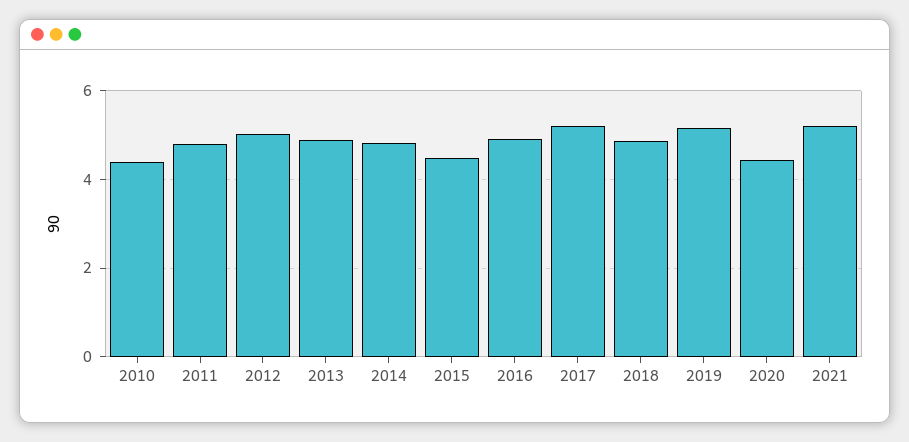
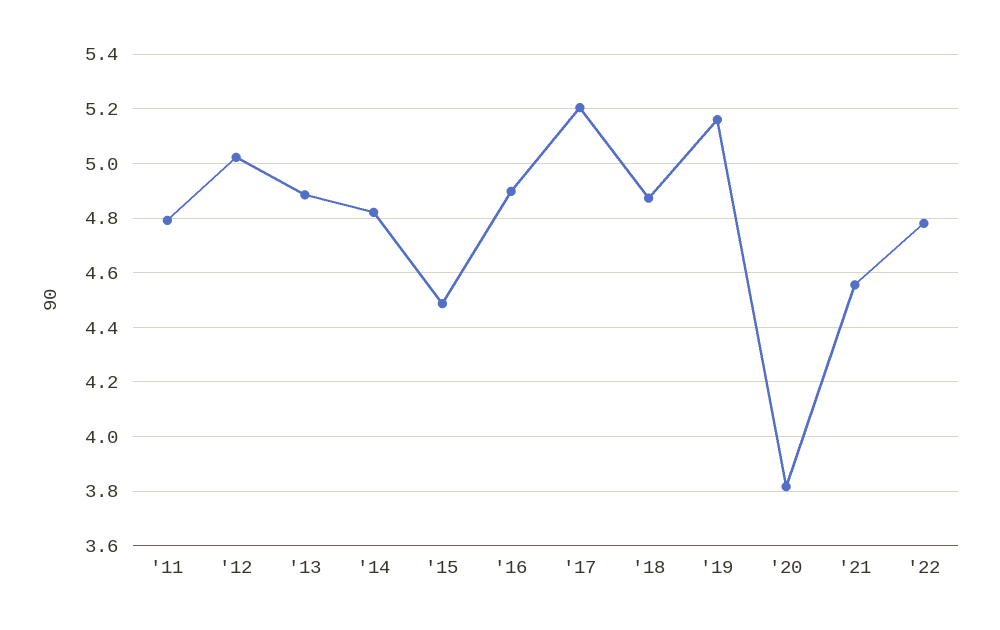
2010: 4.4 -> none
2020: 4.4 -> 3.825
2021: 5.2 -> 4.55
'22: none -> 4.775

